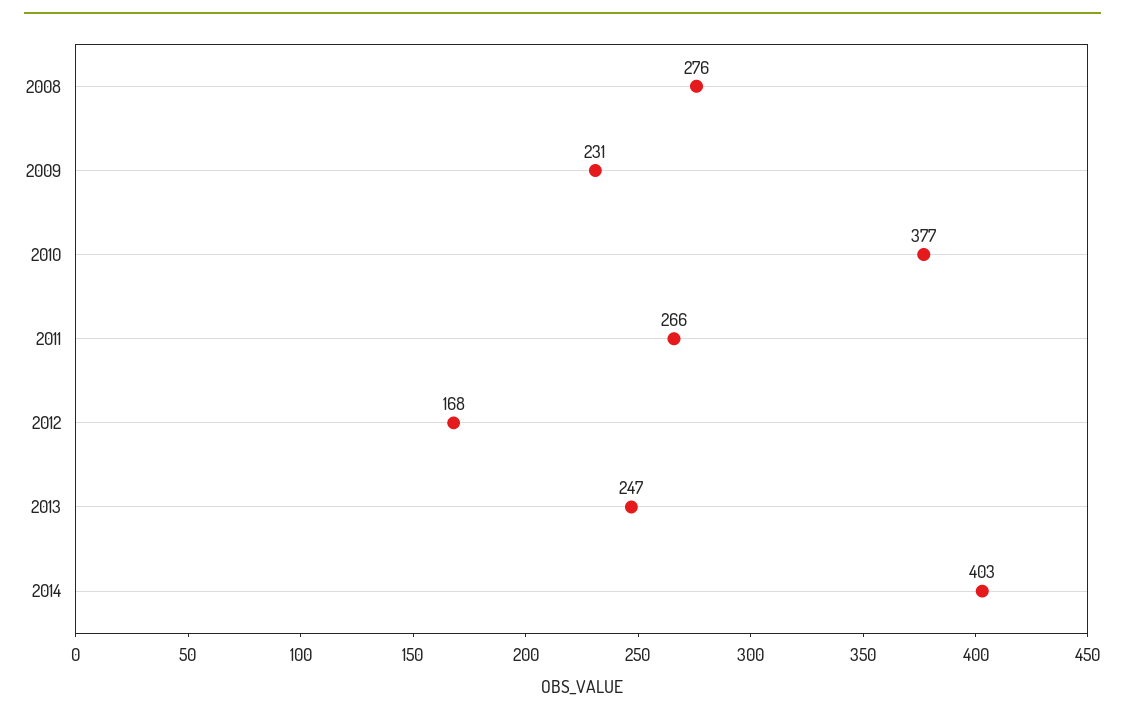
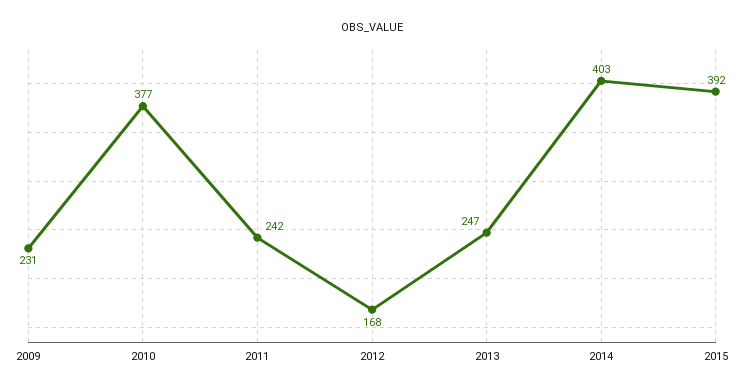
2008: 276 -> none
2011: 266 -> 242
2015: none -> 392

